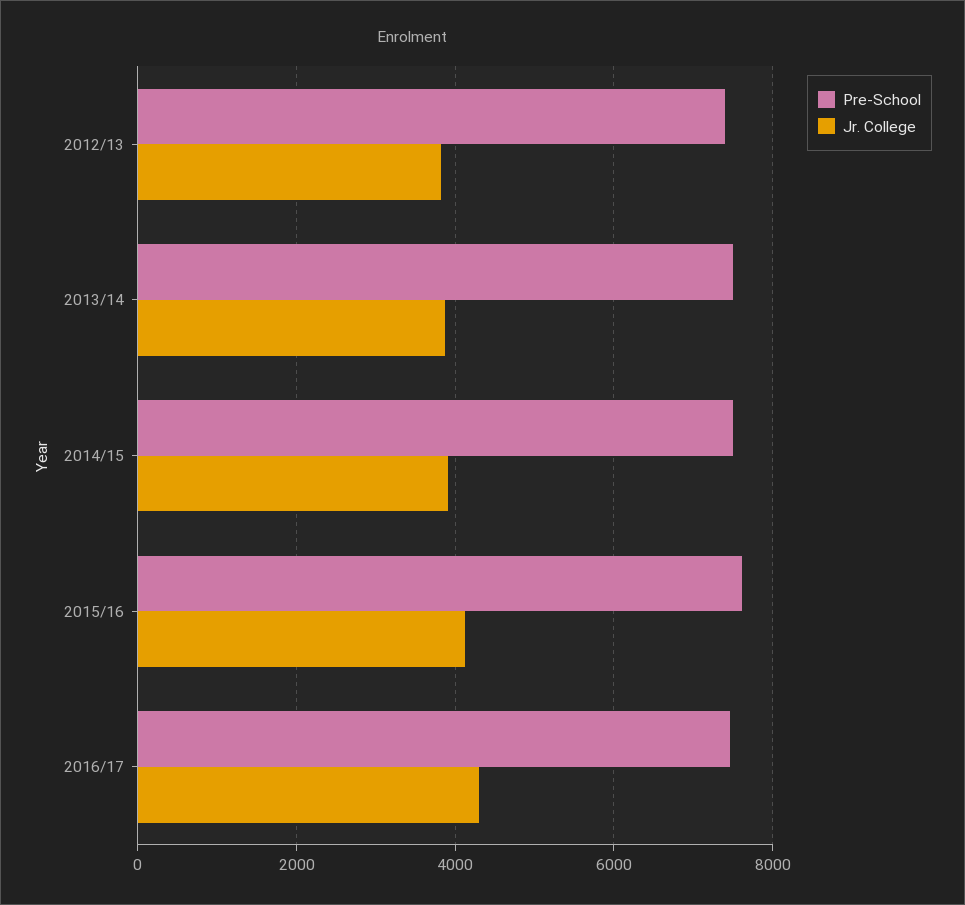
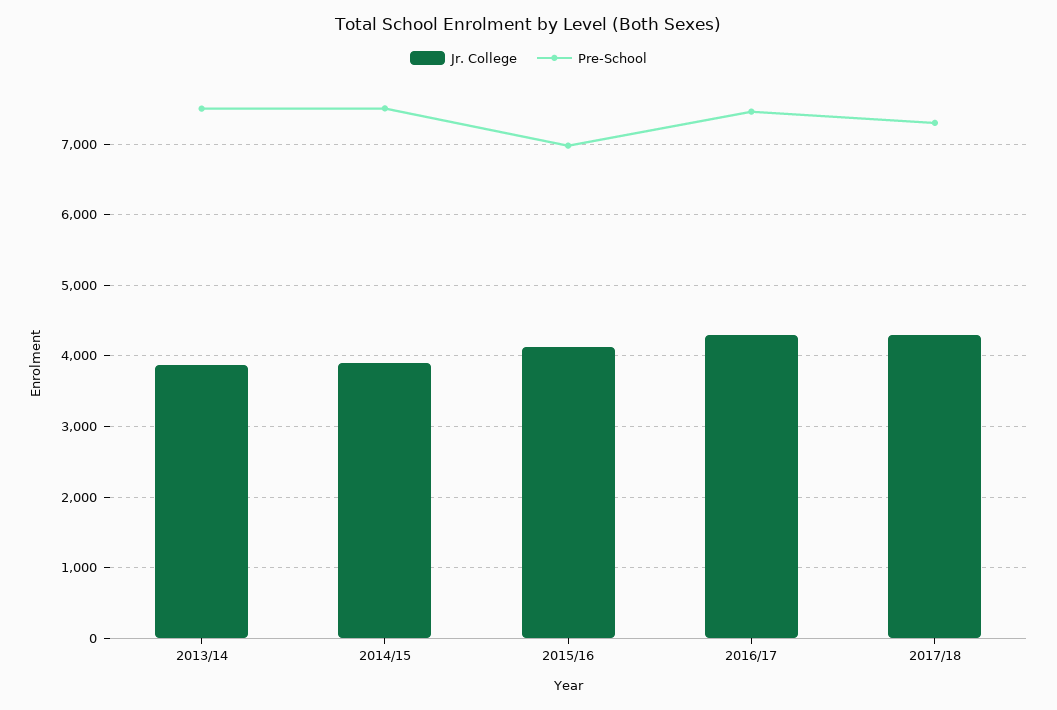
Pre-School, 2012/13: 7400 -> none
Jr. College, 2012/13: 3800 -> none
Pre-School, 2015/16: 7600 -> 7000
Jr. College, 2017/18: none -> 4300
Pre-School, 2017/18: none -> 7300

